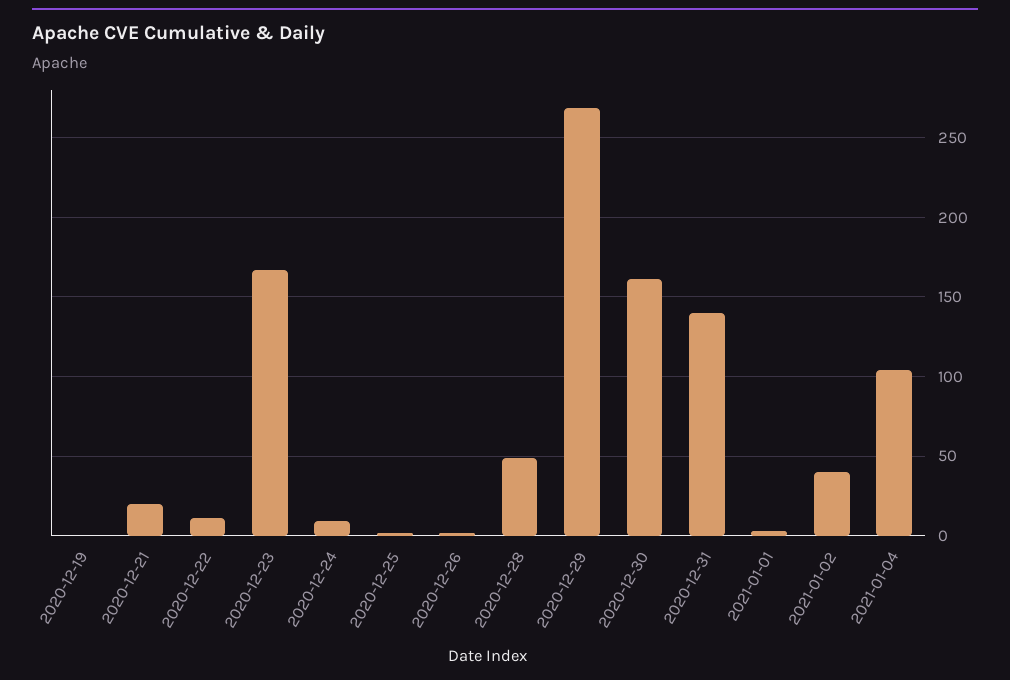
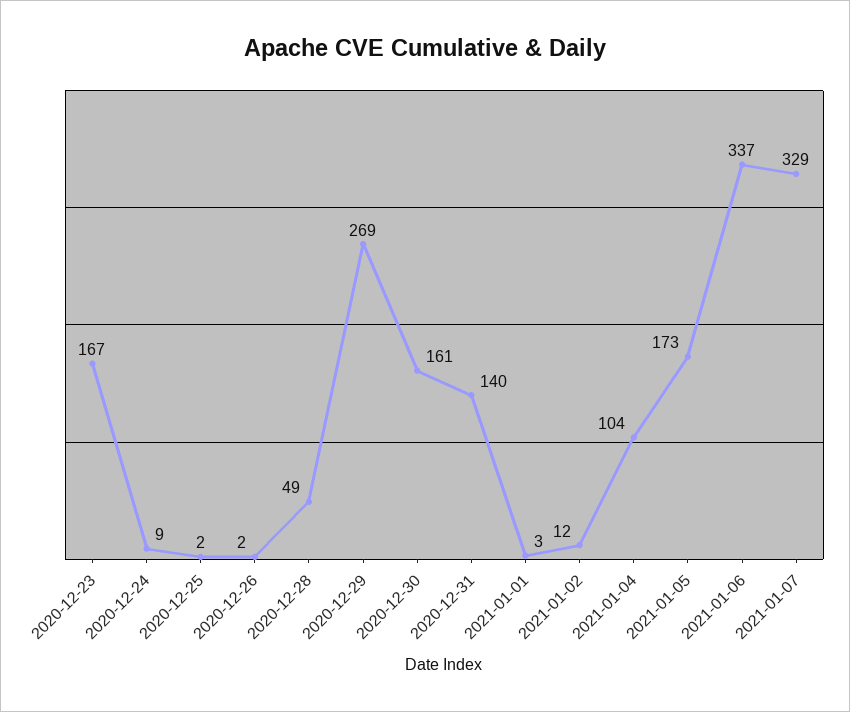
2020-12-19: 0 -> none
2020-12-21: 20 -> none
2020-12-22: 10 -> none
2021-01-02: 40 -> 12
2021-01-05: none -> 173
2021-01-06: none -> 337
2021-01-07: none -> 329

